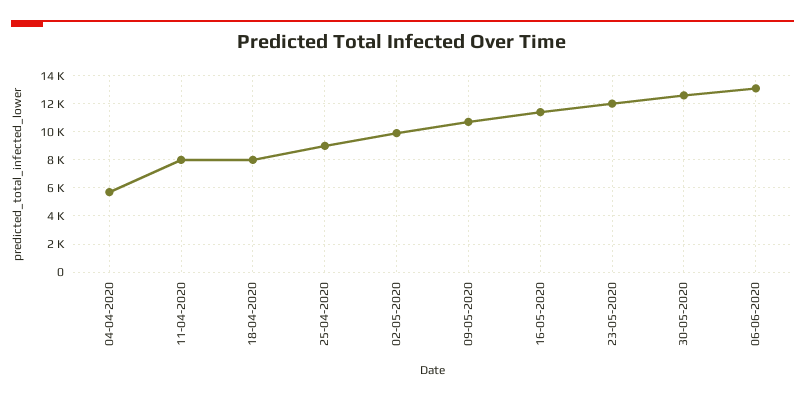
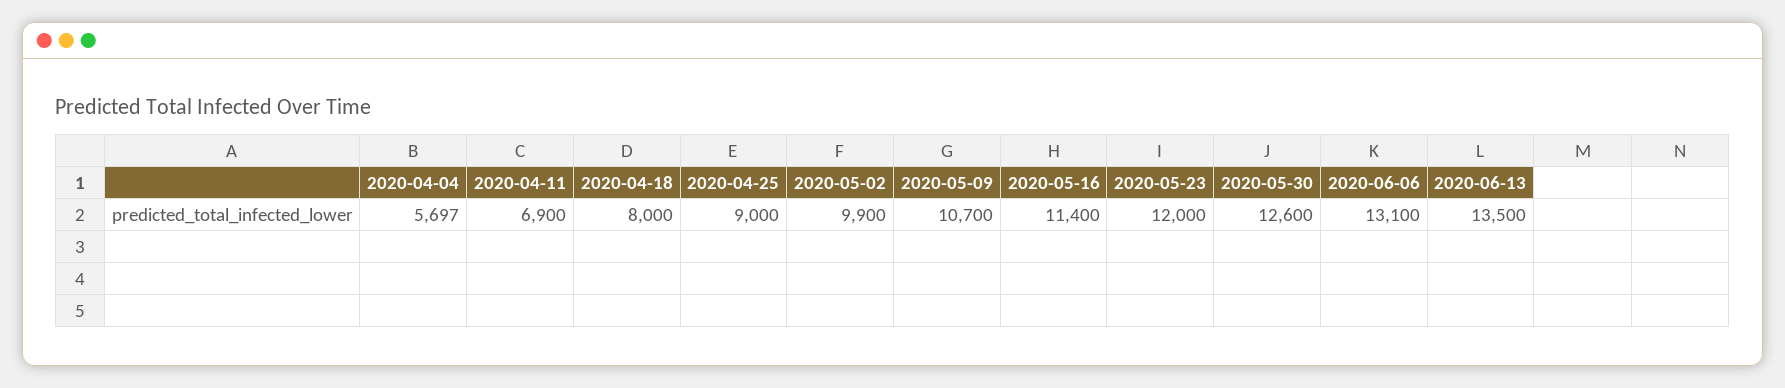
11-04-2020: 8000 -> 6900
2020-06-13: none -> 13500

